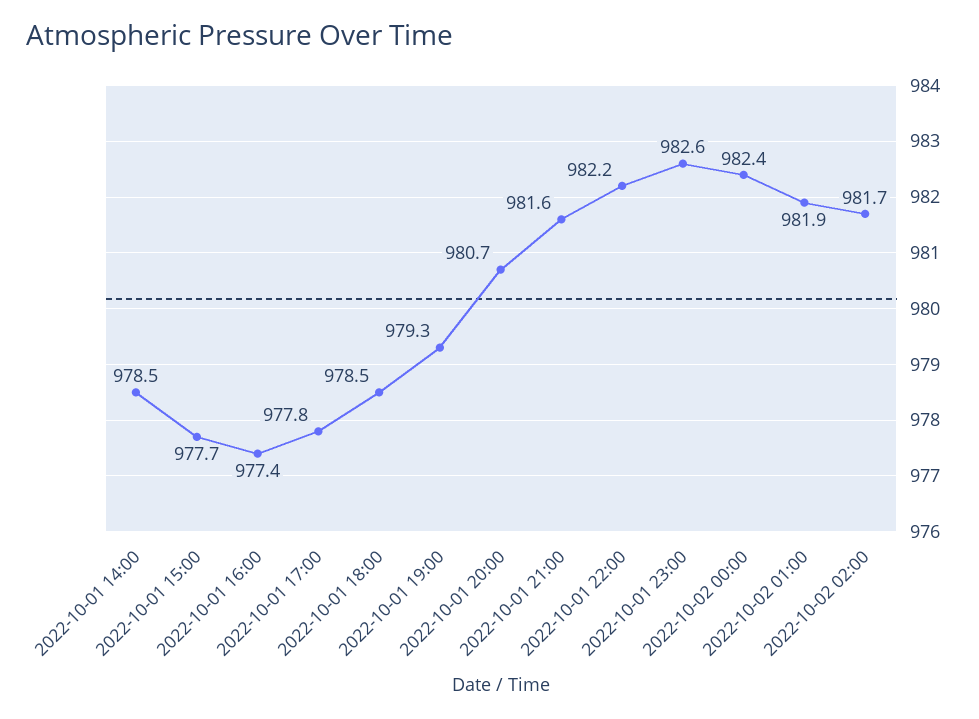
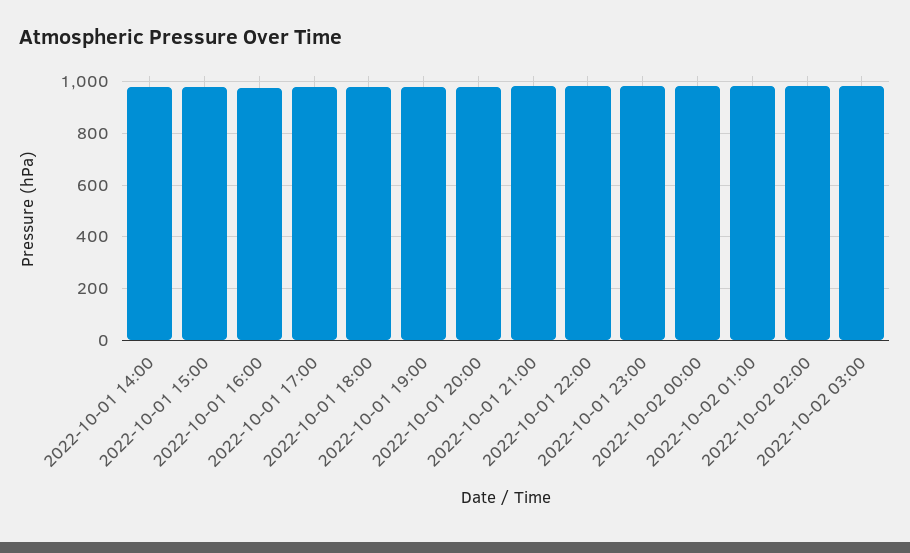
2022-10-02 03:00: none -> 975

